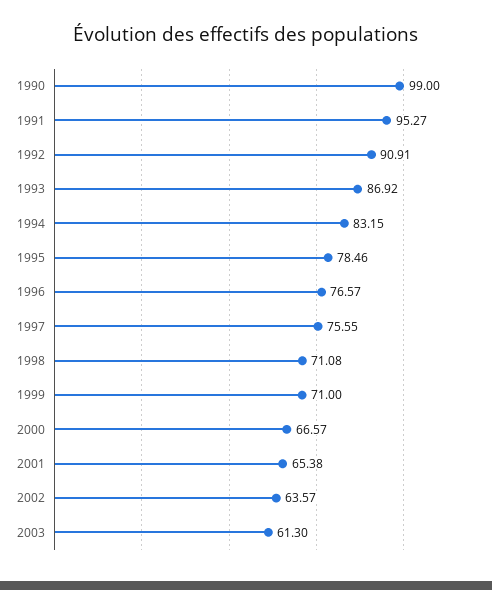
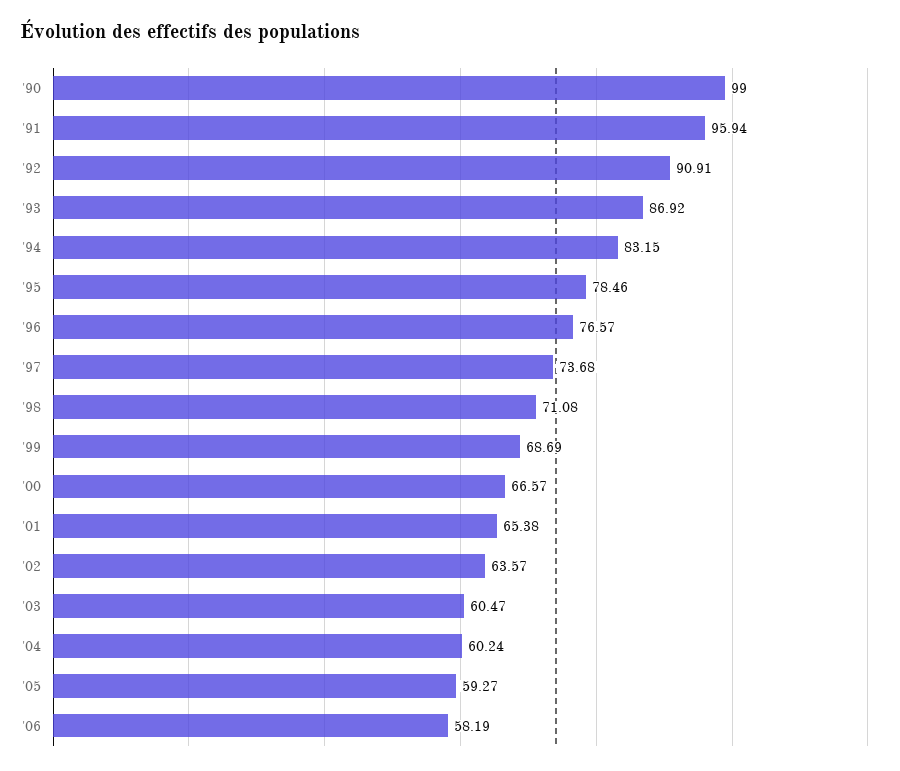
1991: 95.27 -> 95.94
1997: 75.55 -> 73.68
1999: 71 -> 68.69
2003: 61.3 -> 60.47
'04: none -> 60.24
'05: none -> 59.27
'06: none -> 58.19

